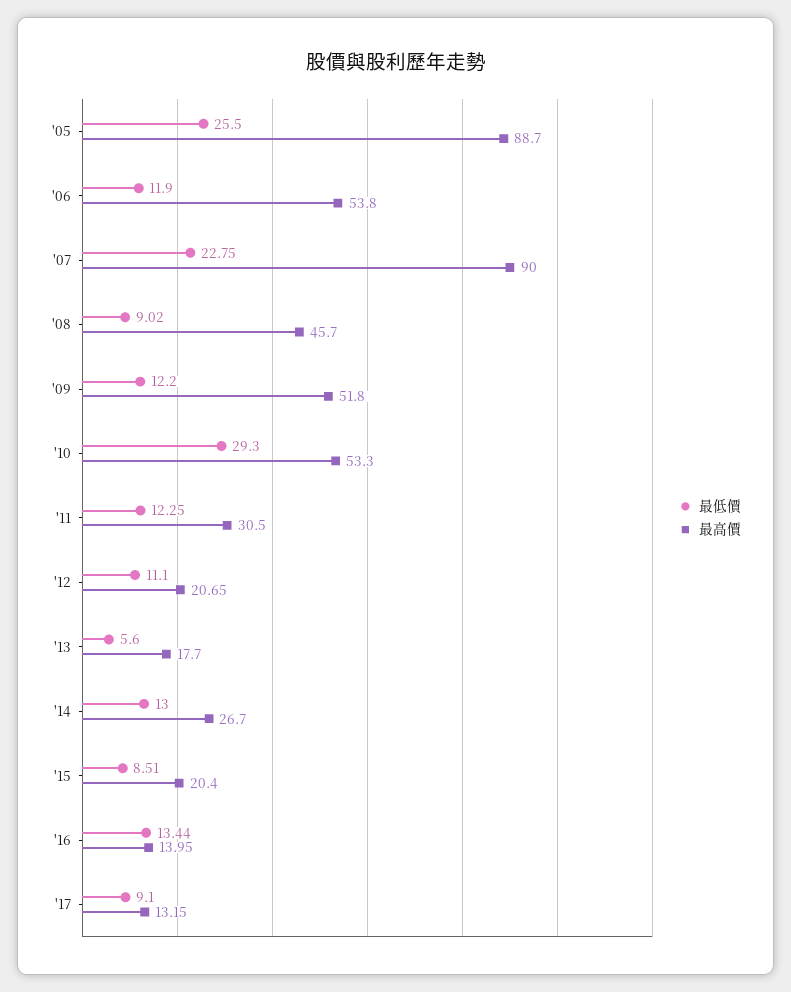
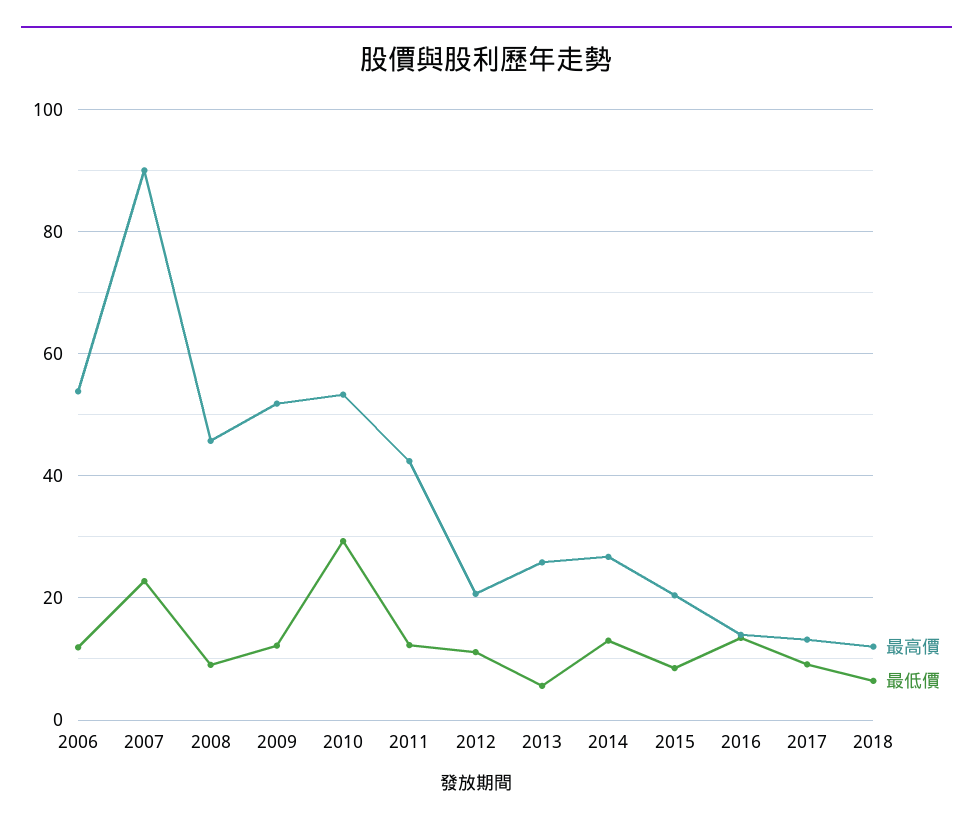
最低價, '05: 25.5 -> none
最高價, '05: 88.7 -> none
最高價, '11: 30.5 -> 42
最高價, '13: 17.7 -> 26
最高價, 2018: none -> 12
最低價, 2018: none -> 6

